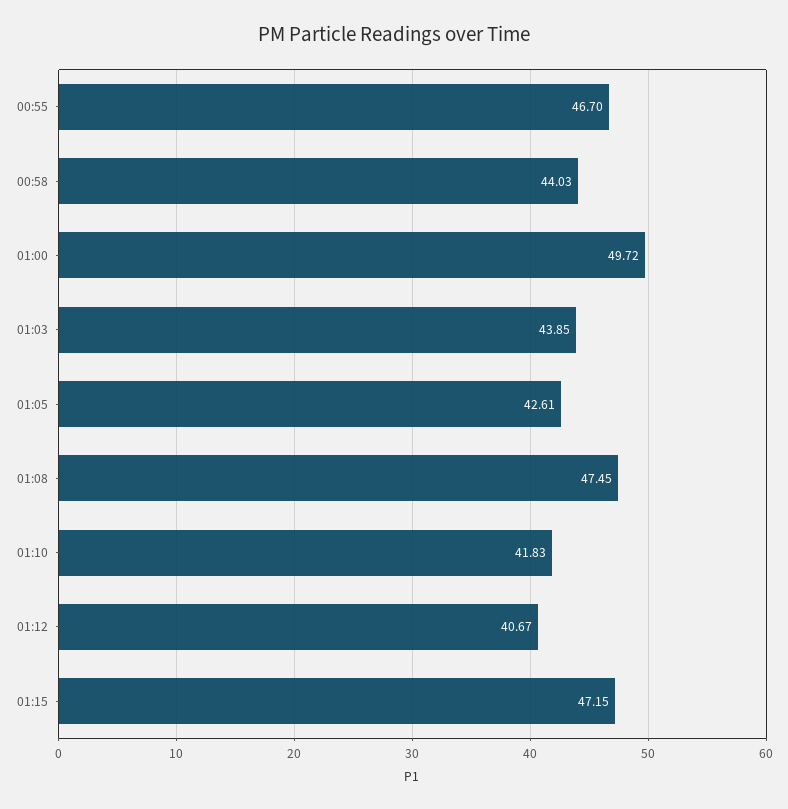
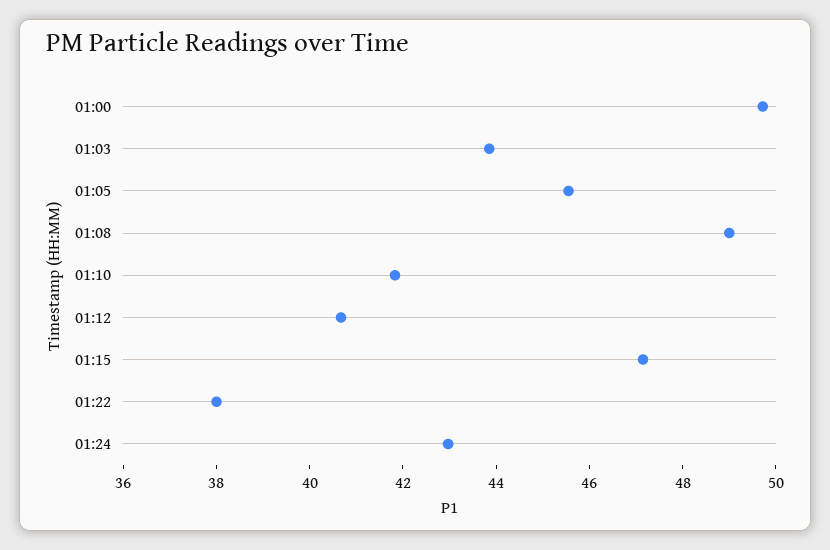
00:55: 46.7 -> none
00:58: 44.03 -> none
01:05: 42.61 -> 45.5
01:08: 47.45 -> 49
01:22: none -> 38
01:24: none -> 43

